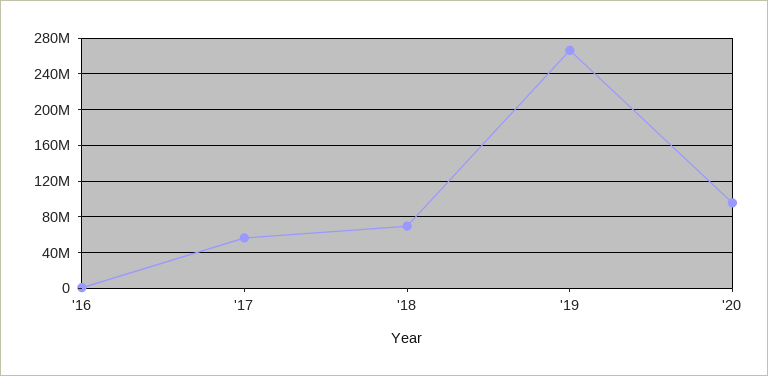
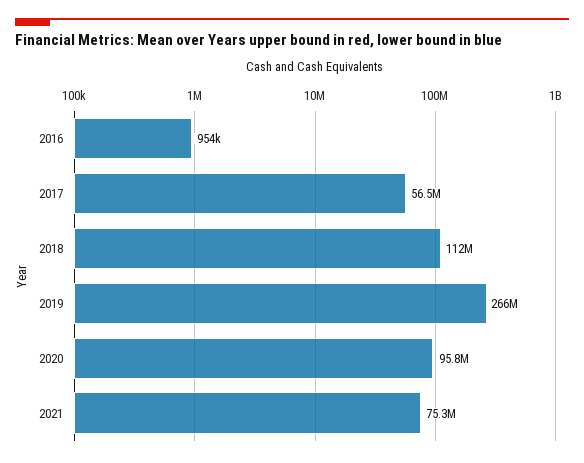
'18: 70000000 -> 112000000
2021: none -> 75300000

